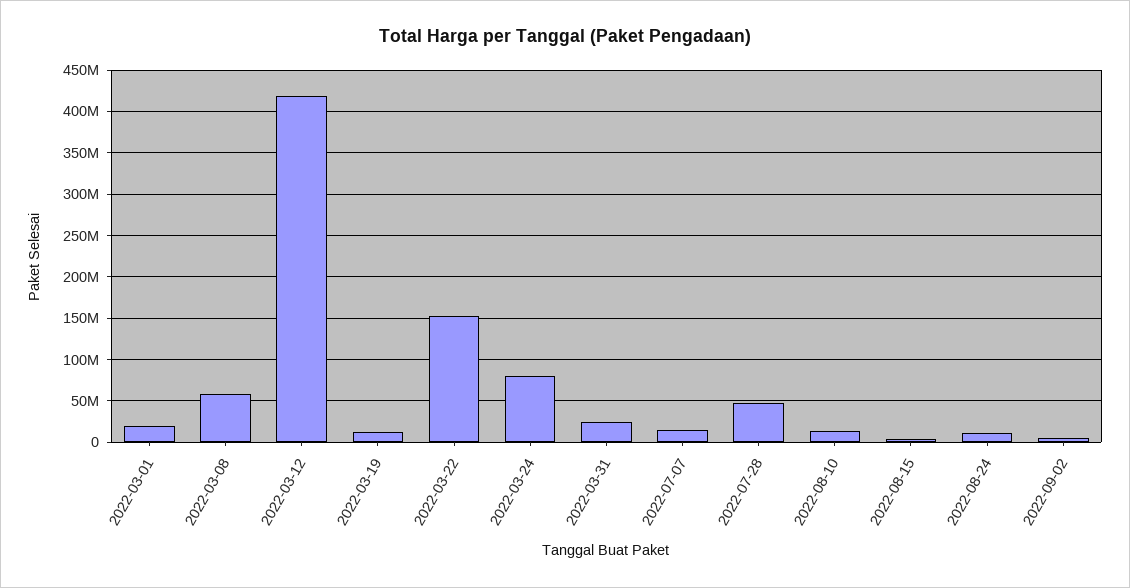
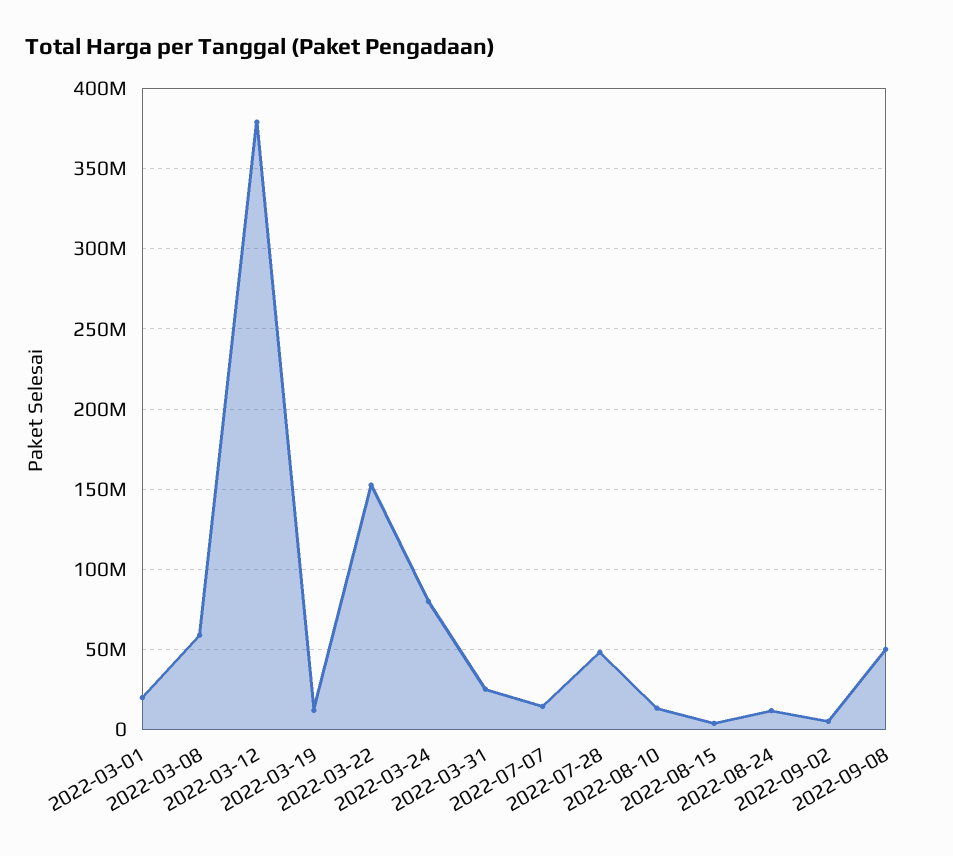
2022-03-12: 420000000 -> 380000000
2022-09-08: none -> 50000000

